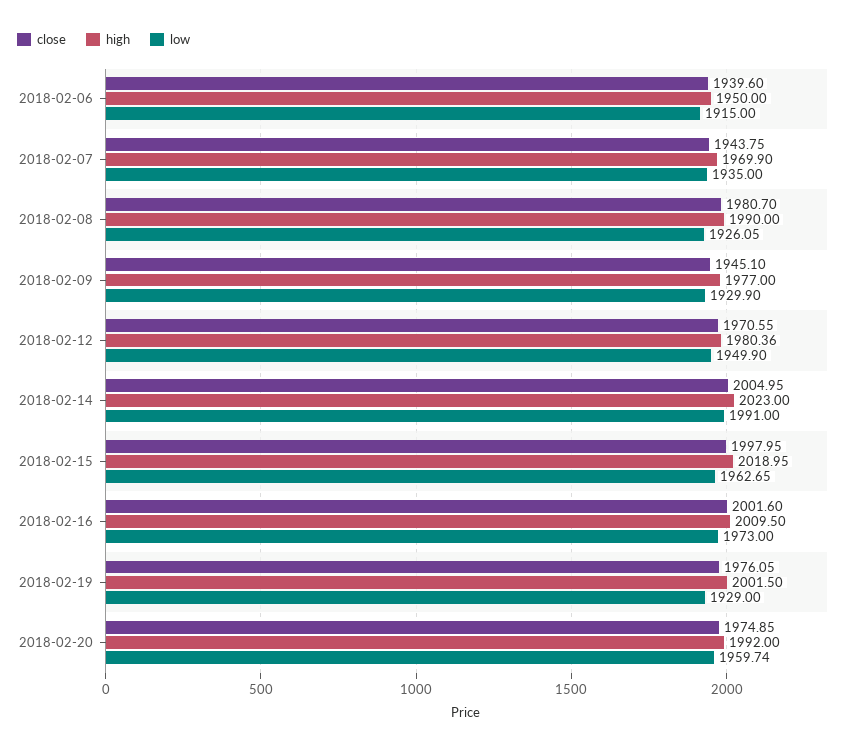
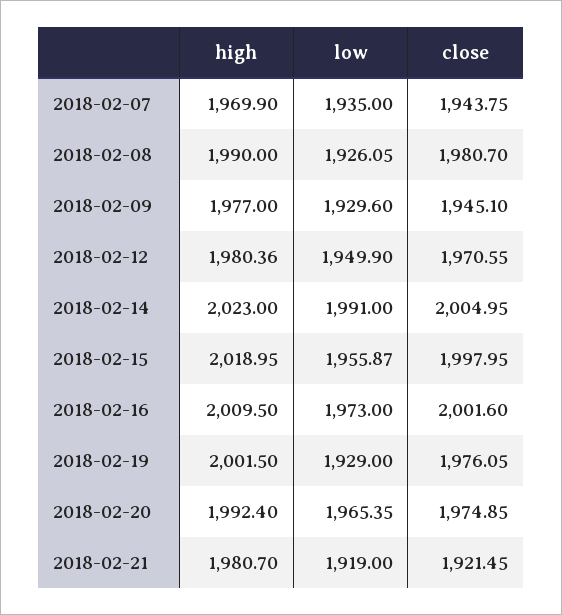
close, 2018-02-06: 1939.6 -> none
high, 2018-02-06: 1950 -> none
low, 2018-02-06: 1915 -> none
low, 2018-02-09: 1929.9 -> 1929.6
low, 2018-02-15: 1962.65 -> 1955.87
high, 2018-02-20: 1992 -> 1992.4
low, 2018-02-20: 1959.74 -> 1965.35
high, 2018-02-21: none -> 1980.7
low, 2018-02-21: none -> 1919
close, 2018-02-21: none -> 1921.45

